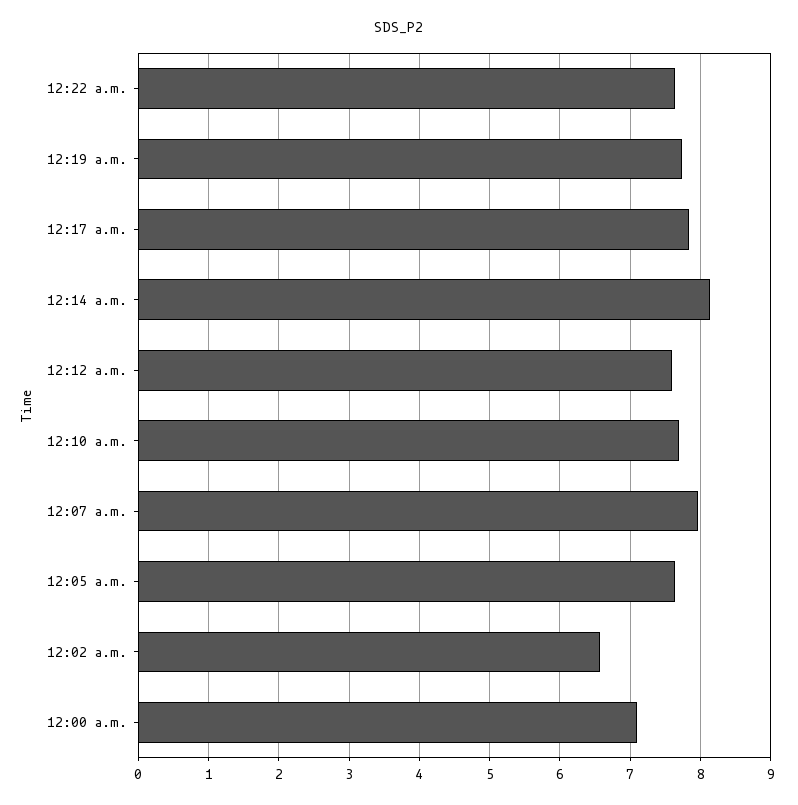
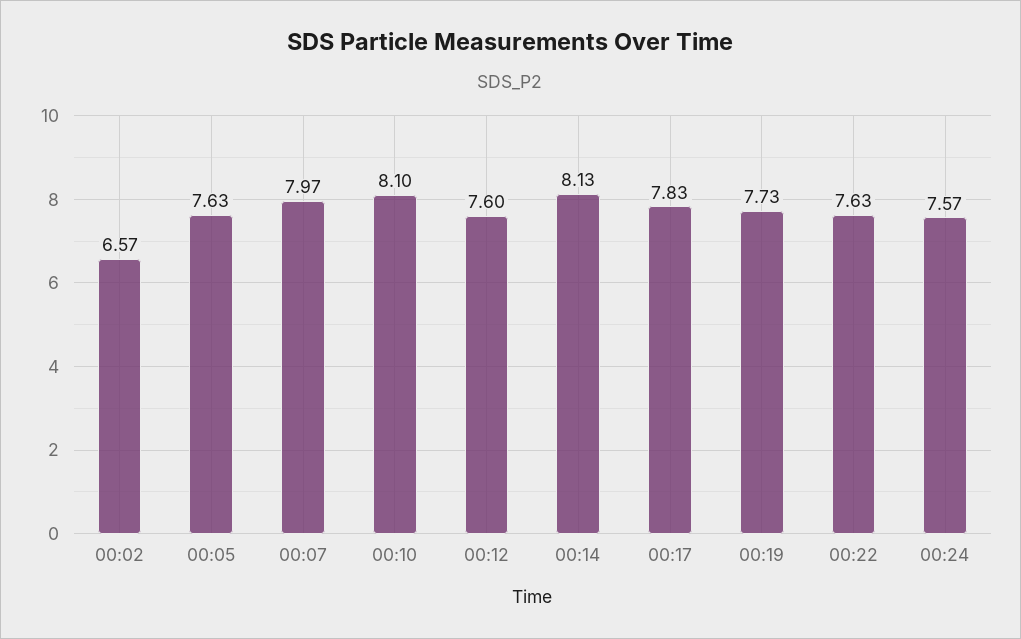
12:10 a.m.: 7.7 -> 8.1
12:00 a.m.: 7.1 -> none
00:24: none -> 7.57

